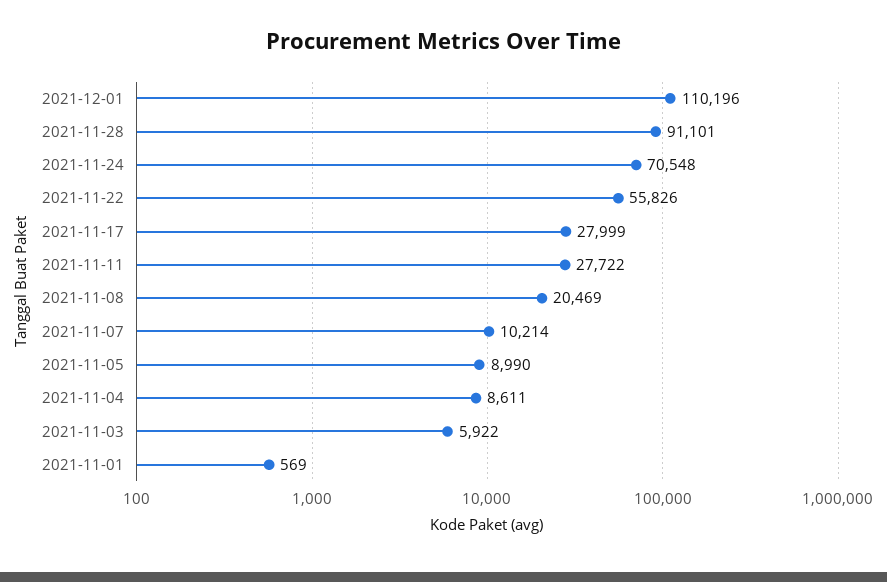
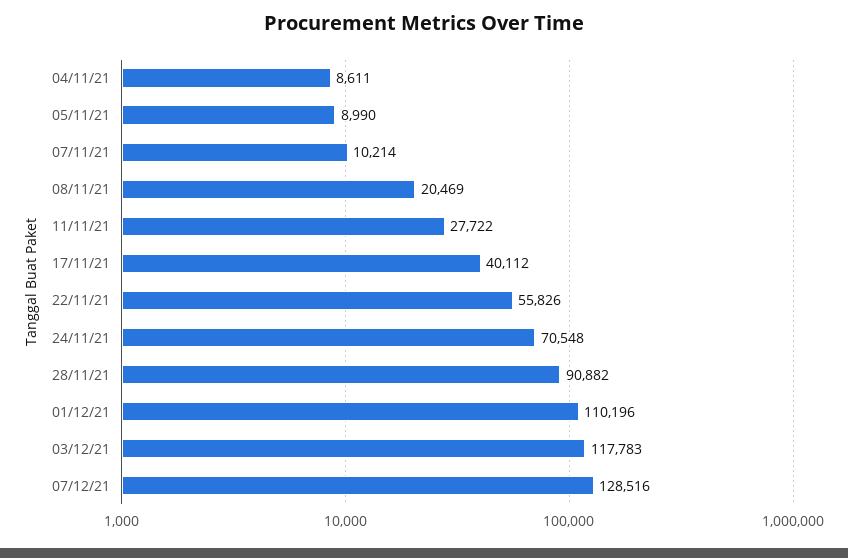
2021-11-28: 91101 -> 90882
2021-11-17: 27999 -> 40112
2021-11-03: 5922 -> none
2021-11-01: 569 -> none
03/12/21: none -> 117783
07/12/21: none -> 128516

